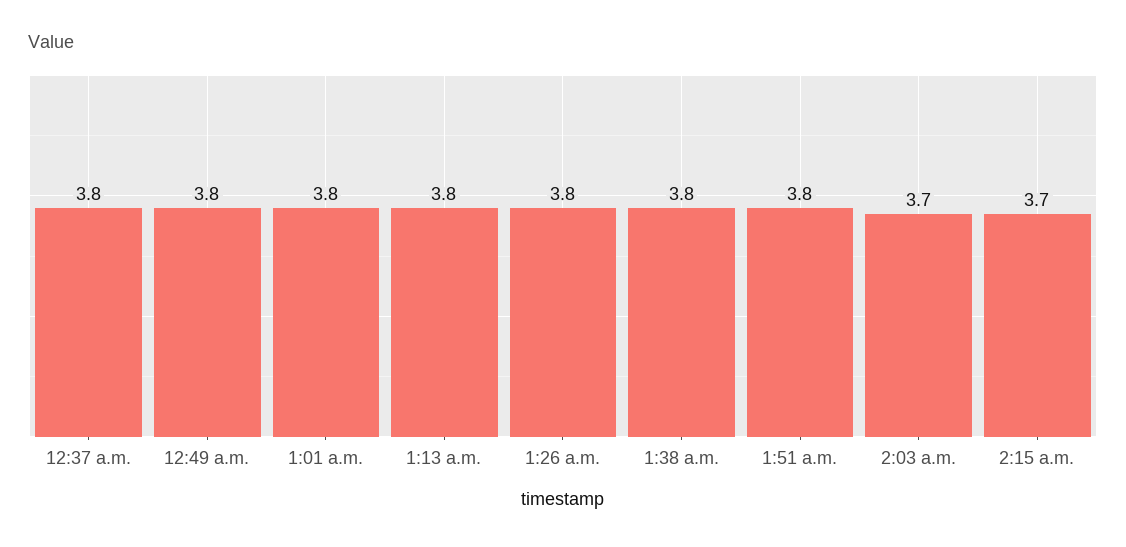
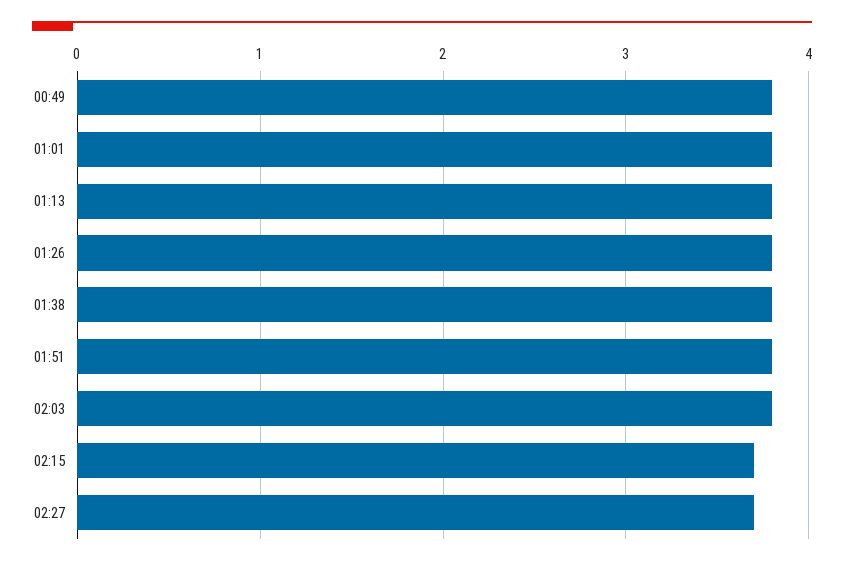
12:37 a.m.: 3.8 -> none
2:03 a.m.: 3.7 -> 3.8
02:27: none -> 3.7

